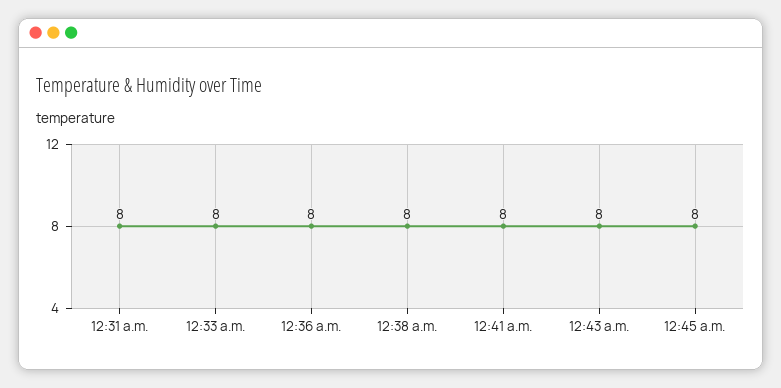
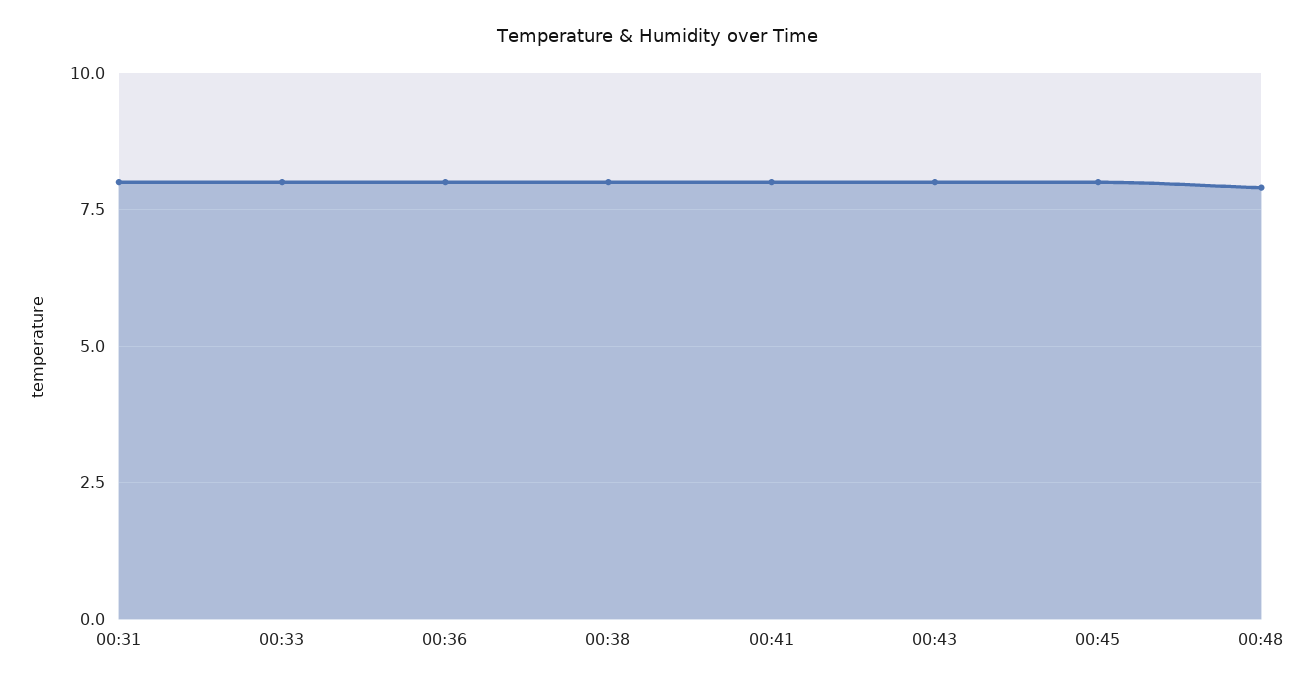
00:48: none -> 8

